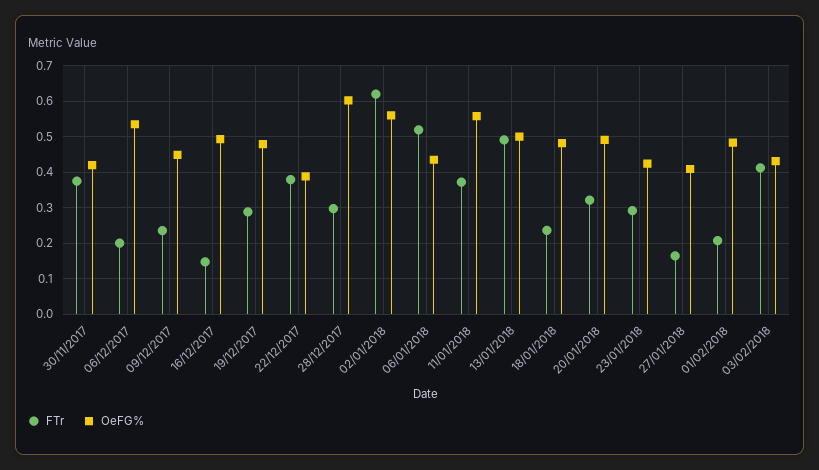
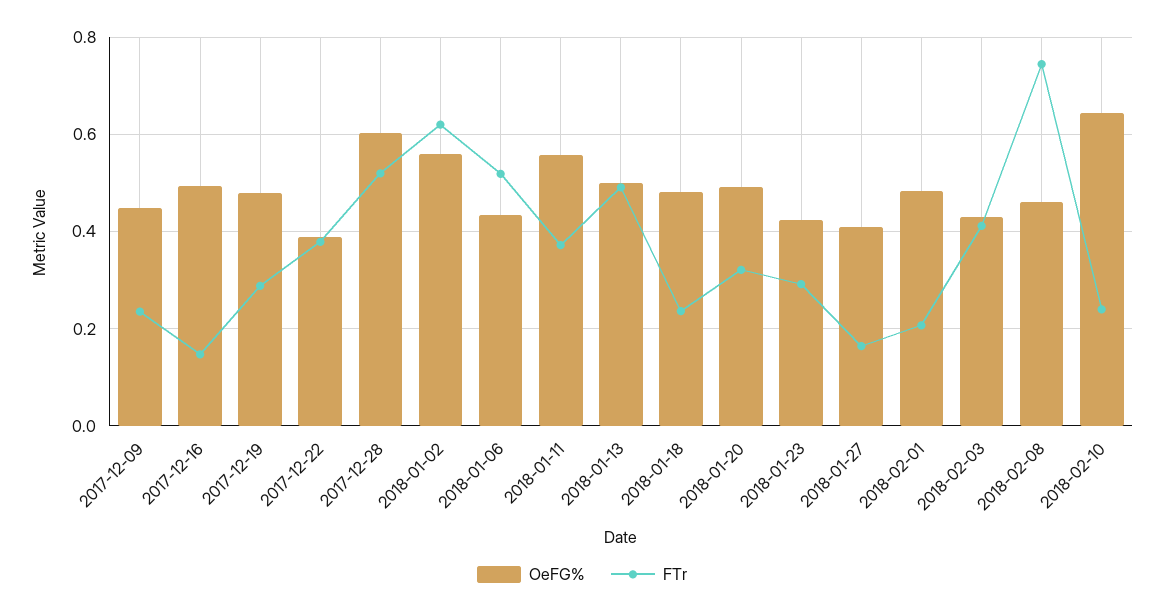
FTr, 30/11/2017: 0.38 -> none
OeFG%, 30/11/2017: 0.42 -> none
FTr, 06/12/2017: 0.2 -> none
OeFG%, 06/12/2017: 0.54 -> none
FTr, 28/12/2017: 0.3 -> 0.52
OeFG%, 2018-02-08: none -> 0.46
FTr, 2018-02-08: none -> 0.74
OeFG%, 2018-02-10: none -> 0.64
FTr, 2018-02-10: none -> 0.24

